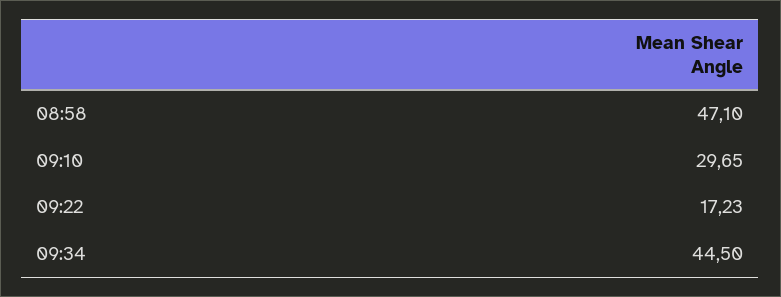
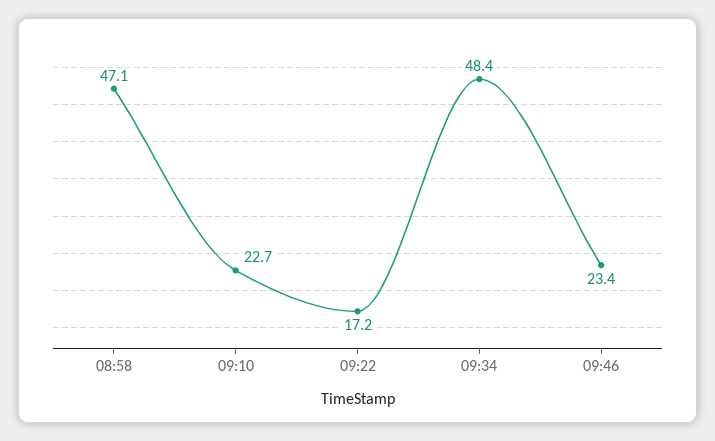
09:10: 29.65 -> 22.7
09:34: 44.5 -> 48.4
09:46: none -> 23.4

